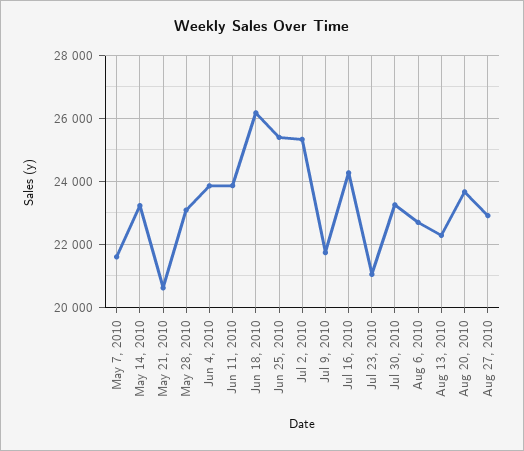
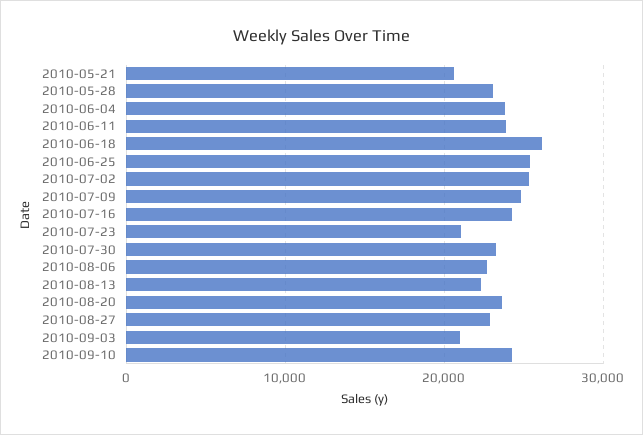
May 7, 2010: 21600 -> none
May 14, 2010: 23200 -> none
Jul 9, 2010: 21800 -> 25000
2010-09-03: none -> 21000
2010-09-10: none -> 24000

